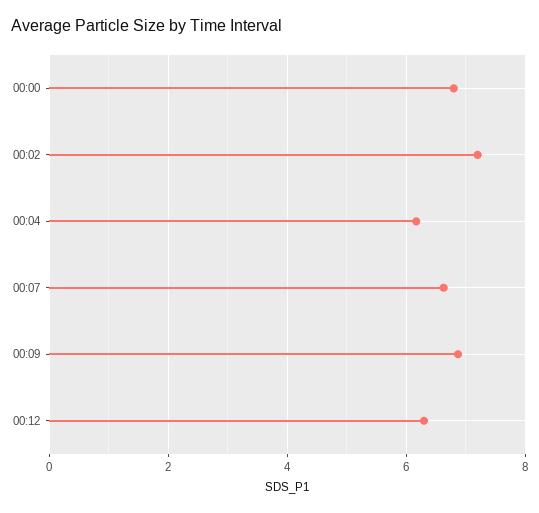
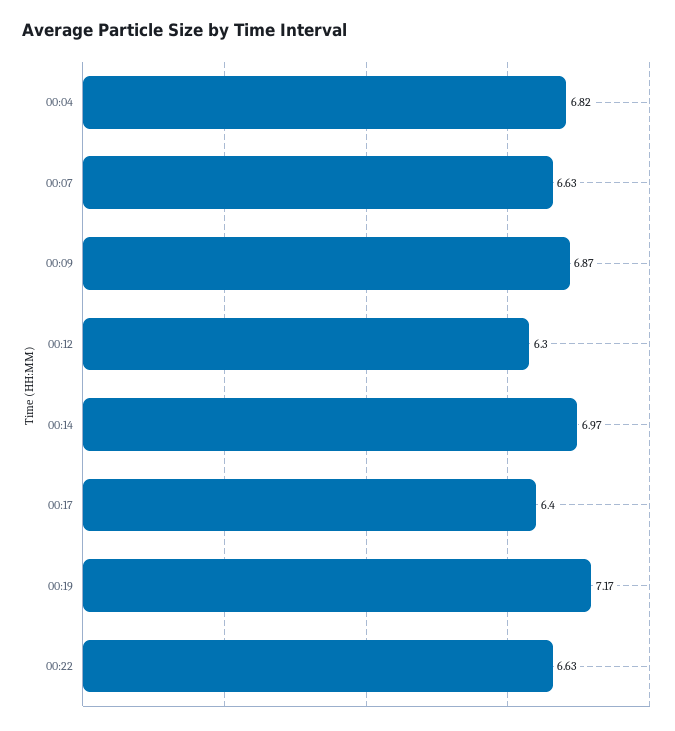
00:00: 6.8 -> none
00:02: 7.2 -> none
00:04: 6.2 -> 6.82
00:14: none -> 6.97
00:17: none -> 6.4
00:19: none -> 7.17
00:22: none -> 6.63

